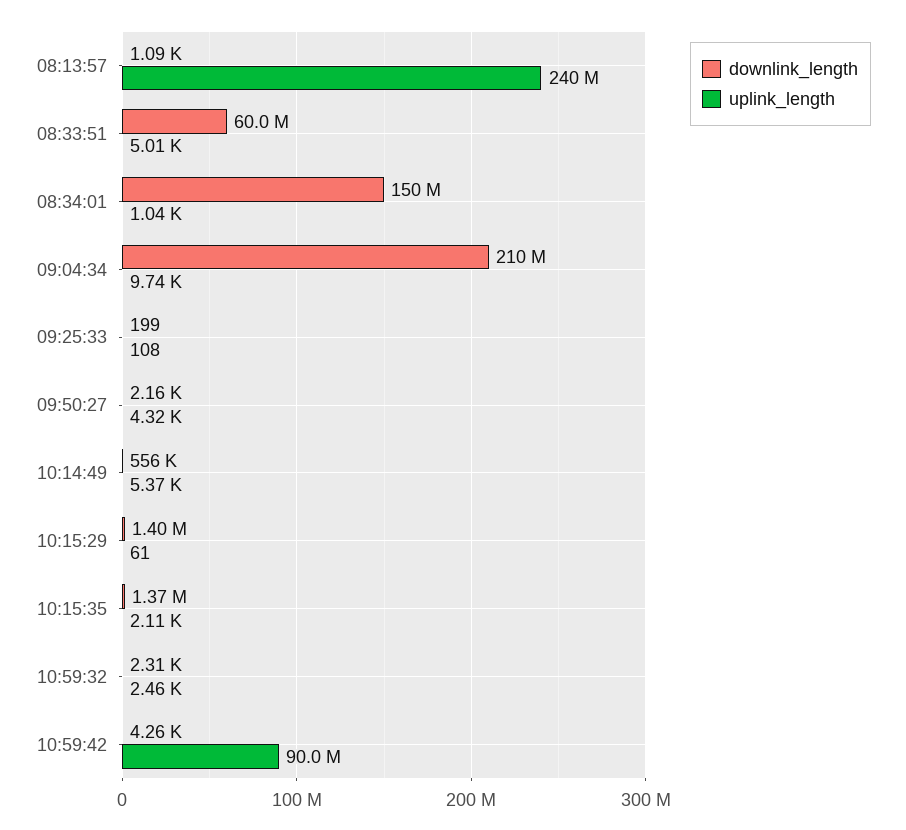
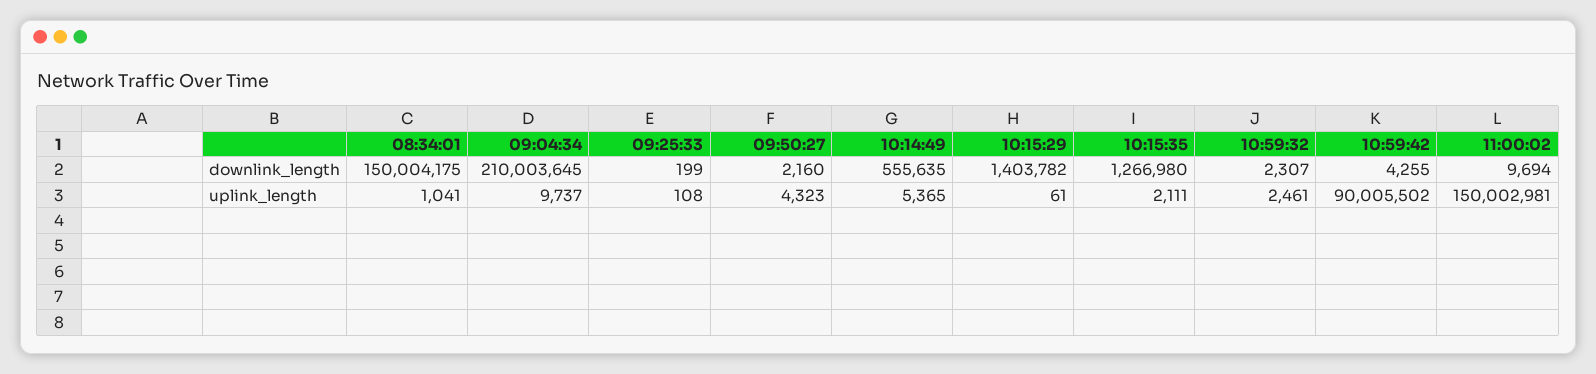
downlink_length, 08:13:57: 1090 -> none
uplink_length, 08:13:57: 240000000 -> none
downlink_length, 08:33:51: 60000000 -> none
uplink_length, 08:33:51: 5010 -> none
downlink_length, 10:15:35: 1370000 -> 1266980
downlink_length, 11:00:02: none -> 9694
uplink_length, 11:00:02: none -> 150002981

